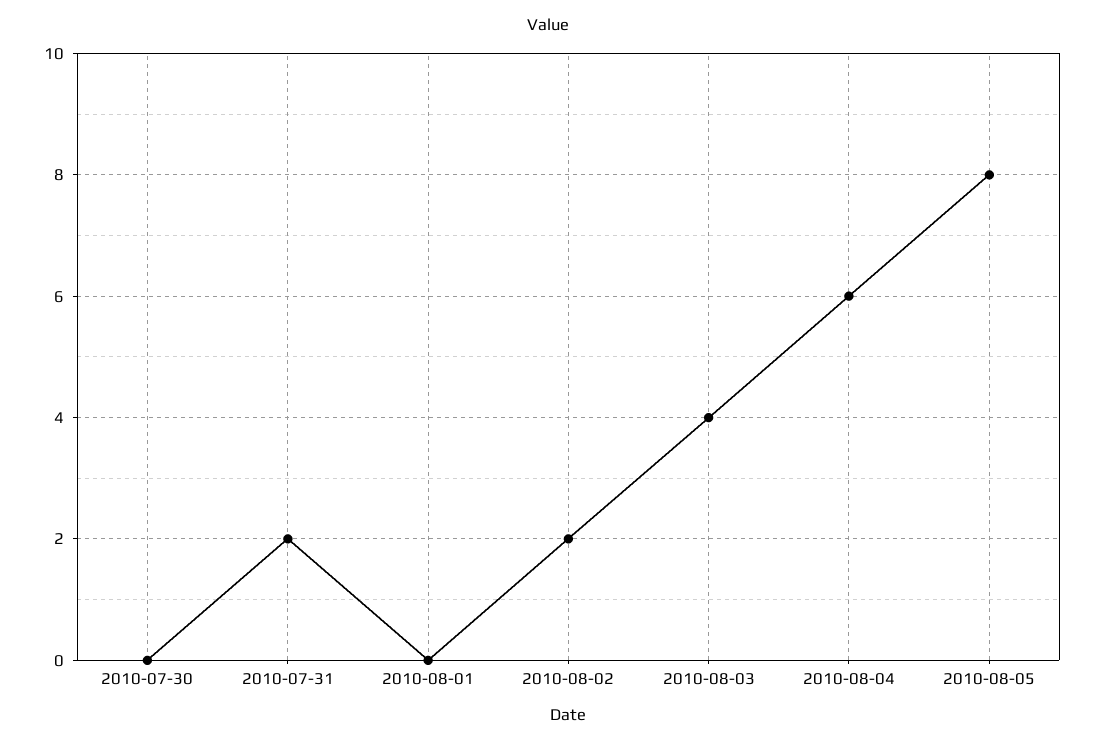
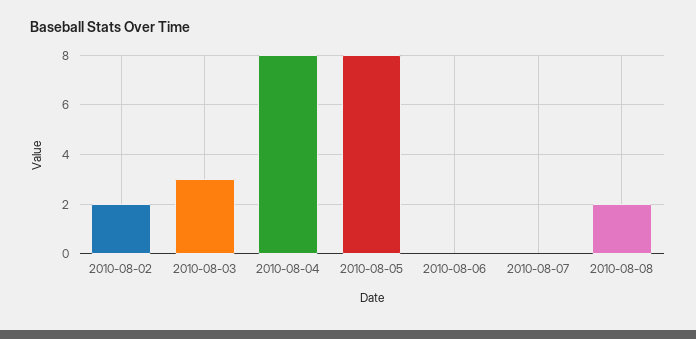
2010-07-30: 0 -> none
2010-07-31: 2 -> none
2010-08-01: 0 -> none
2010-08-03: 4 -> 3
2010-08-04: 6 -> 8
2010-08-06: none -> 0
2010-08-07: none -> 0
2010-08-08: none -> 2

